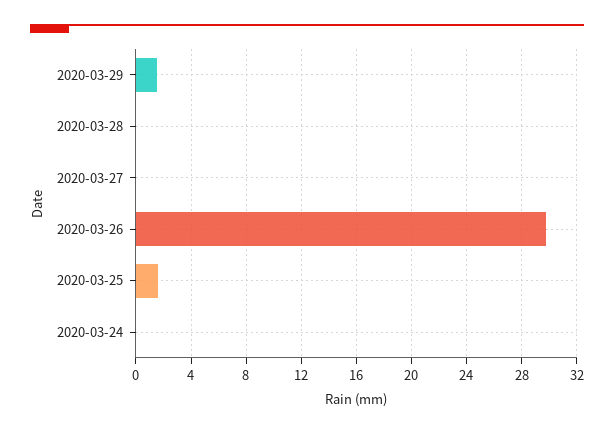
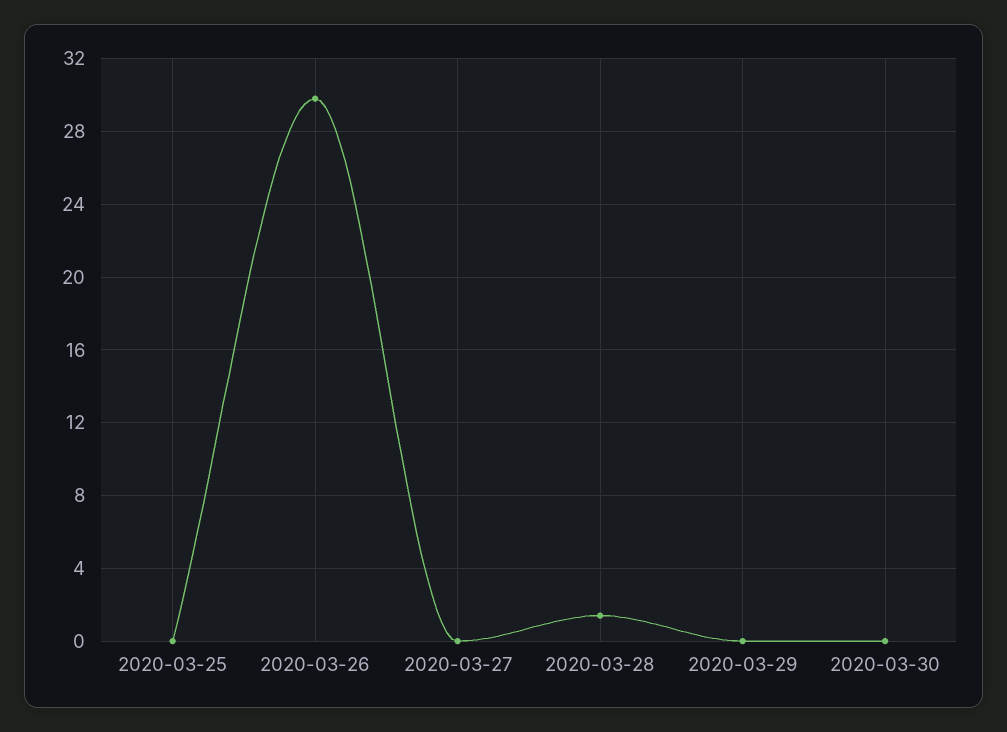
2020-03-29: 1.5 -> 0
2020-03-28: 0 -> 1.5
2020-03-25: 1.5 -> 0
2020-03-24: 0 -> none
2020-03-30: none -> 0

